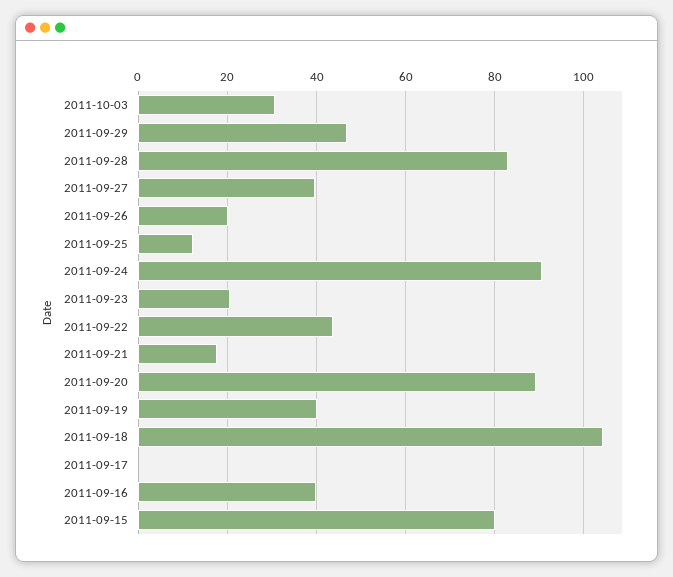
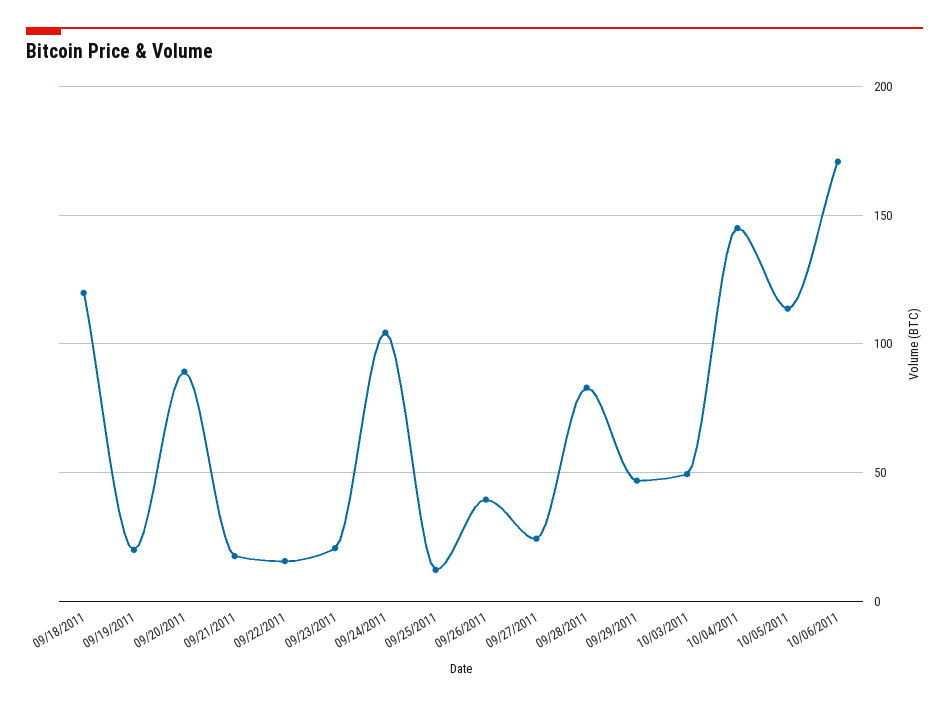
2011-10-03: 30 -> 50
2011-09-27: 40 -> 25
2011-09-26: 20 -> 40
2011-09-24: 90 -> 105
2011-09-22: 44 -> 15
2011-09-19: 40 -> 20
2011-09-18: 104 -> 120
2011-09-17: 0 -> none
2011-09-16: 40 -> none
2011-09-15: 80 -> none
10/04/2011: none -> 145
10/05/2011: none -> 115
10/06/2011: none -> 170

